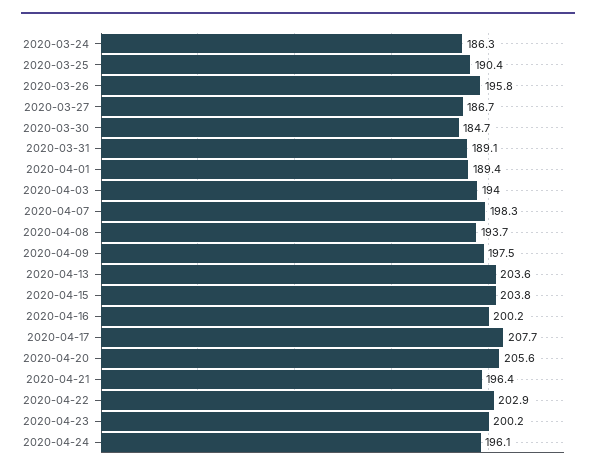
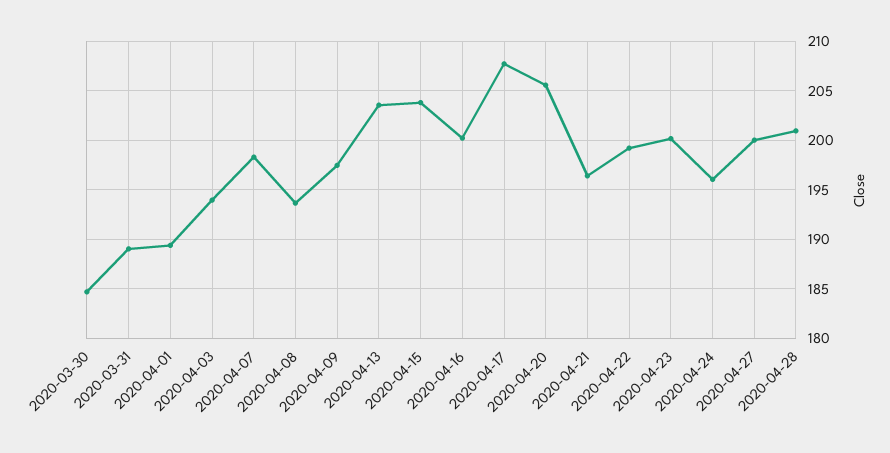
2020-03-24: 186.3 -> none
2020-03-25: 190.4 -> none
2020-03-26: 195.8 -> none
2020-03-27: 186.7 -> none
2020-04-22: 202.9 -> 199
2020-04-27: none -> 200
2020-04-28: none -> 201

